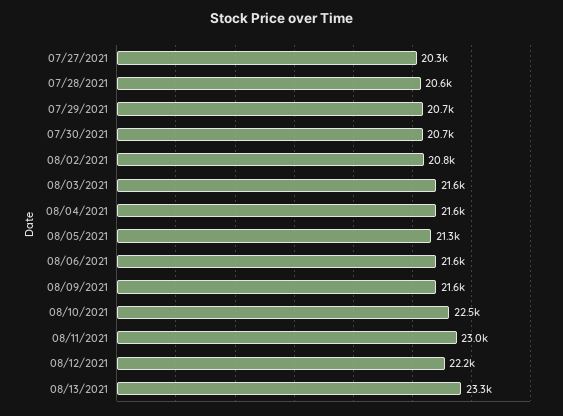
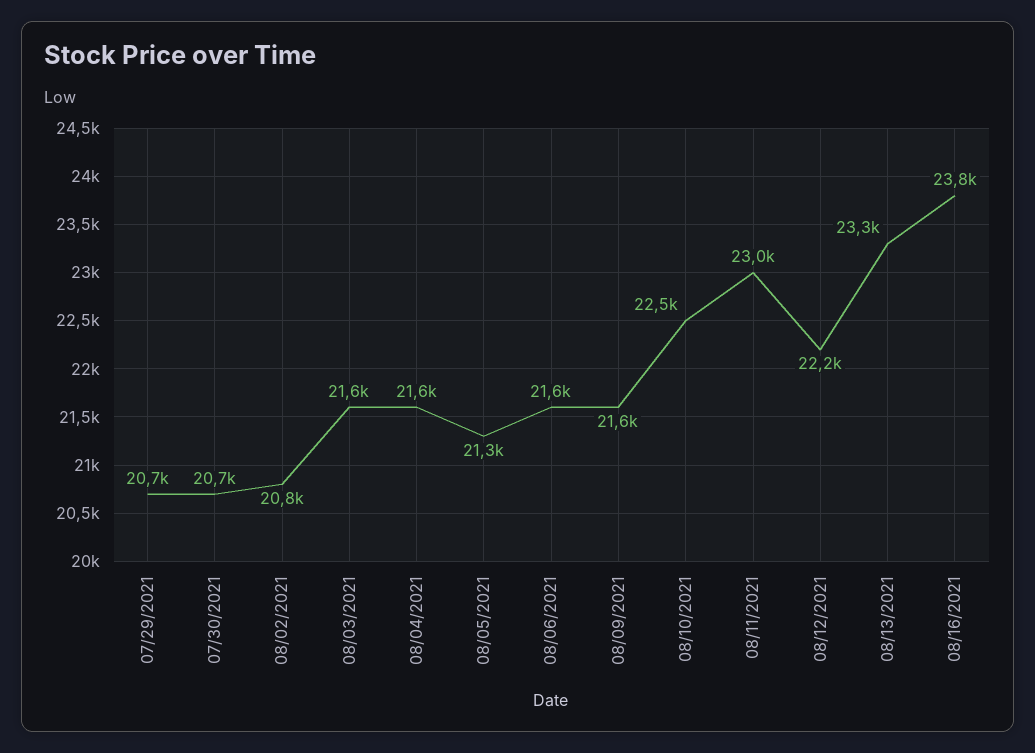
07/27/2021: 20300 -> none
07/28/2021: 20600 -> none
08/16/2021: none -> 23800

